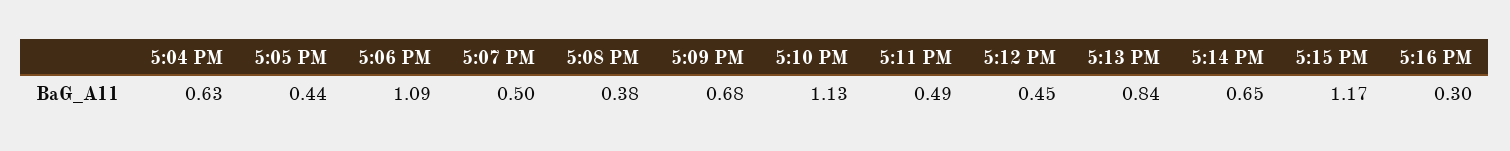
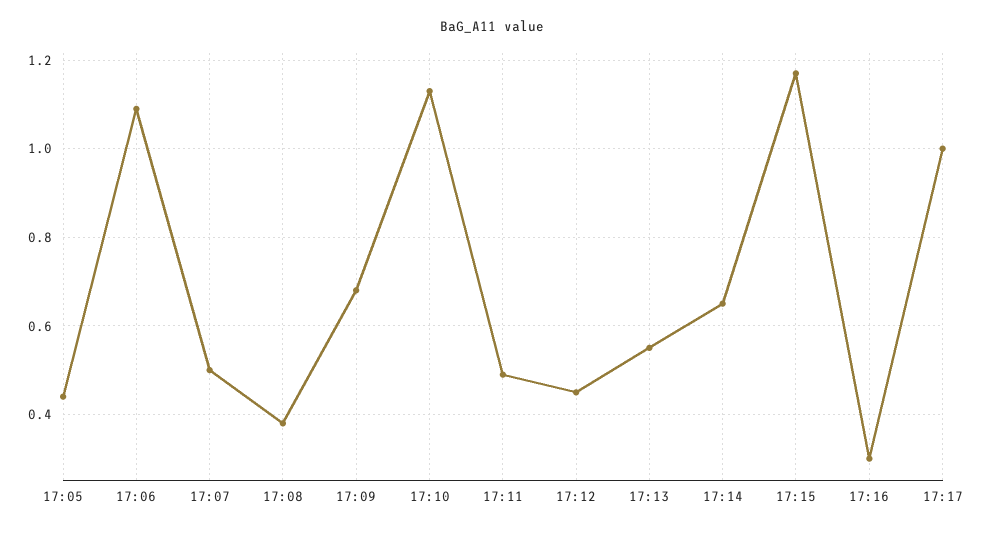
5:04 PM: 0.63 -> none
5:13 PM: 0.84 -> 0.55
17:17: none -> 1

